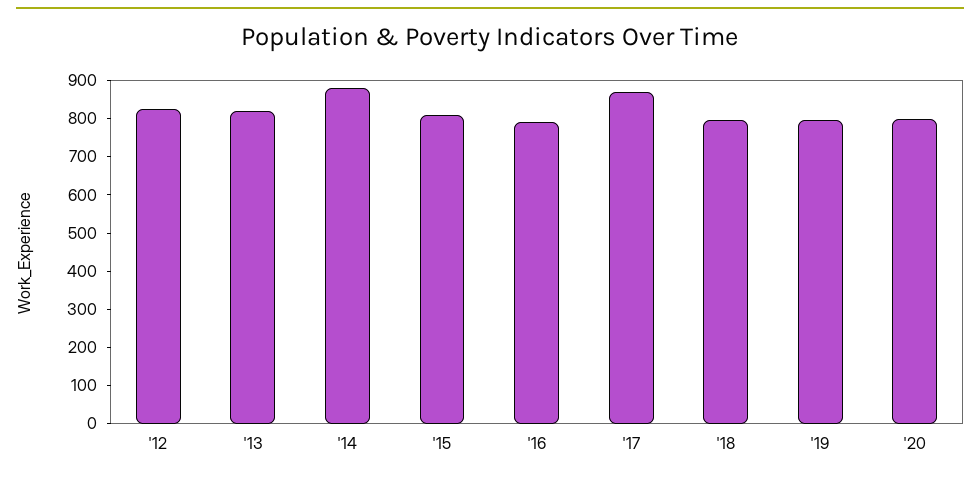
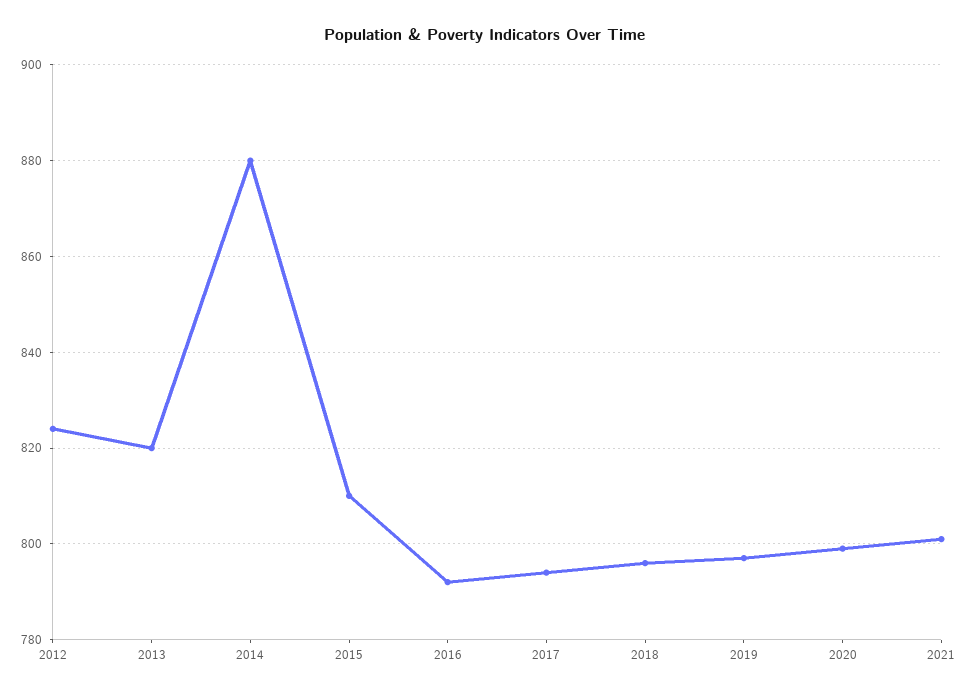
'17: 875 -> 795
2021: none -> 800

